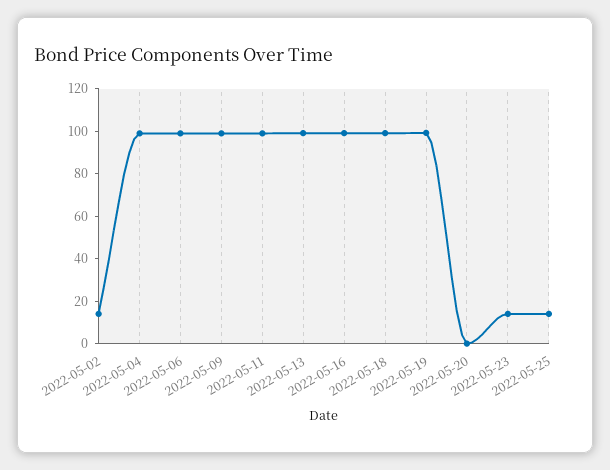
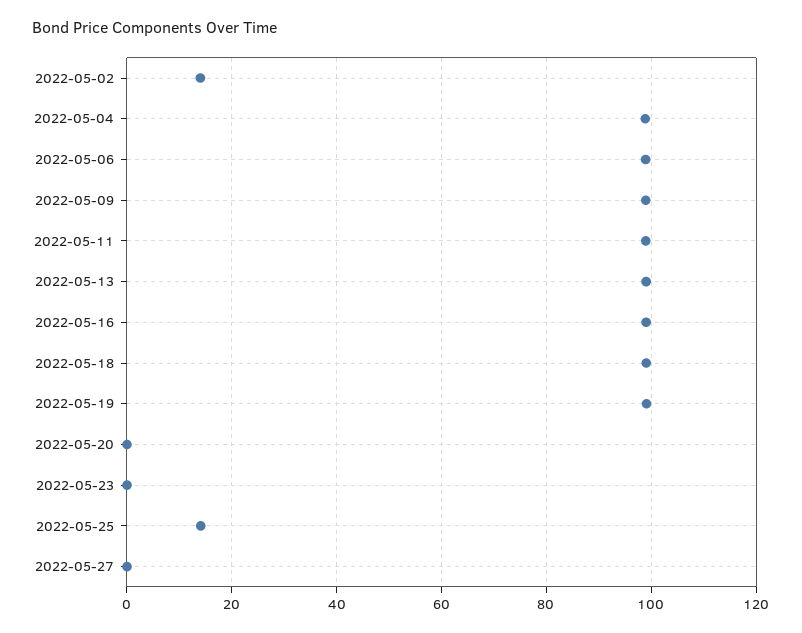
2022-05-23: 15 -> 0
2022-05-27: none -> 0

